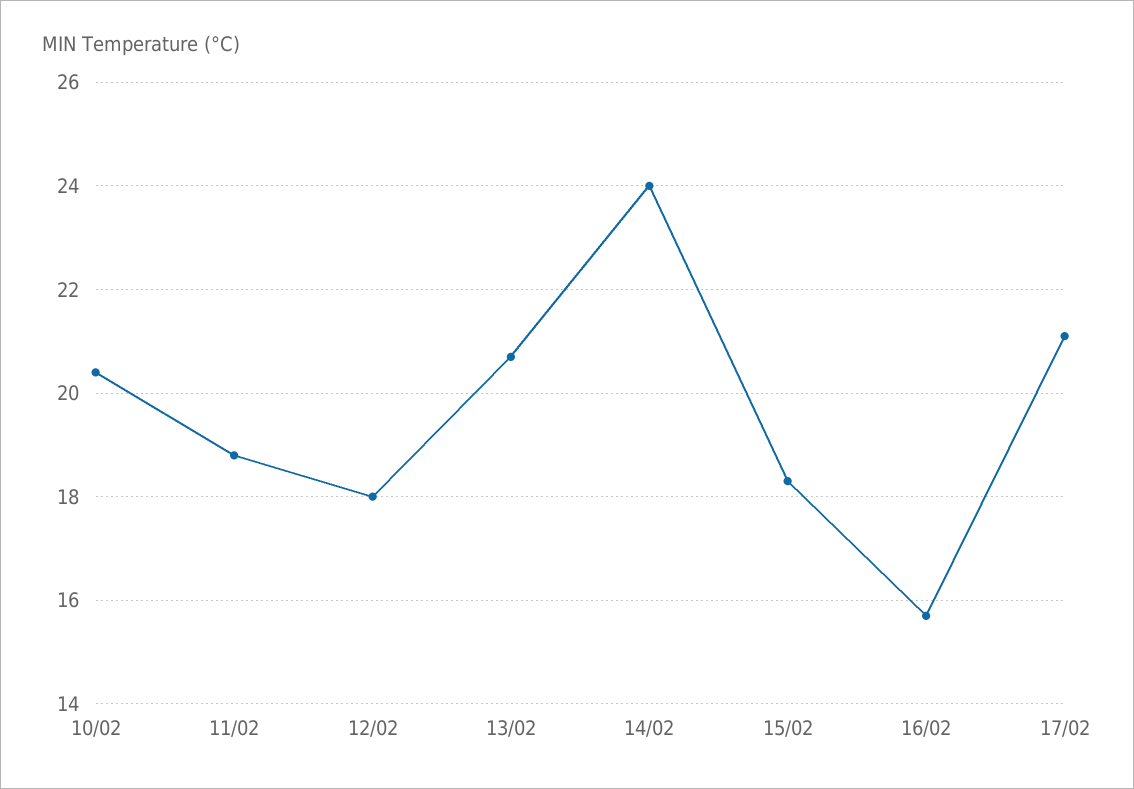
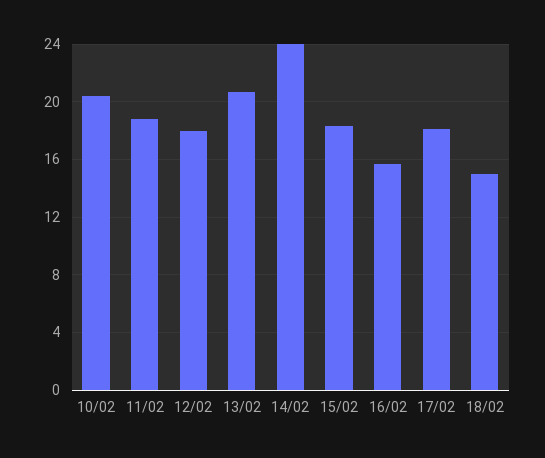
17/02: 21 -> 18
18/02: none -> 15

